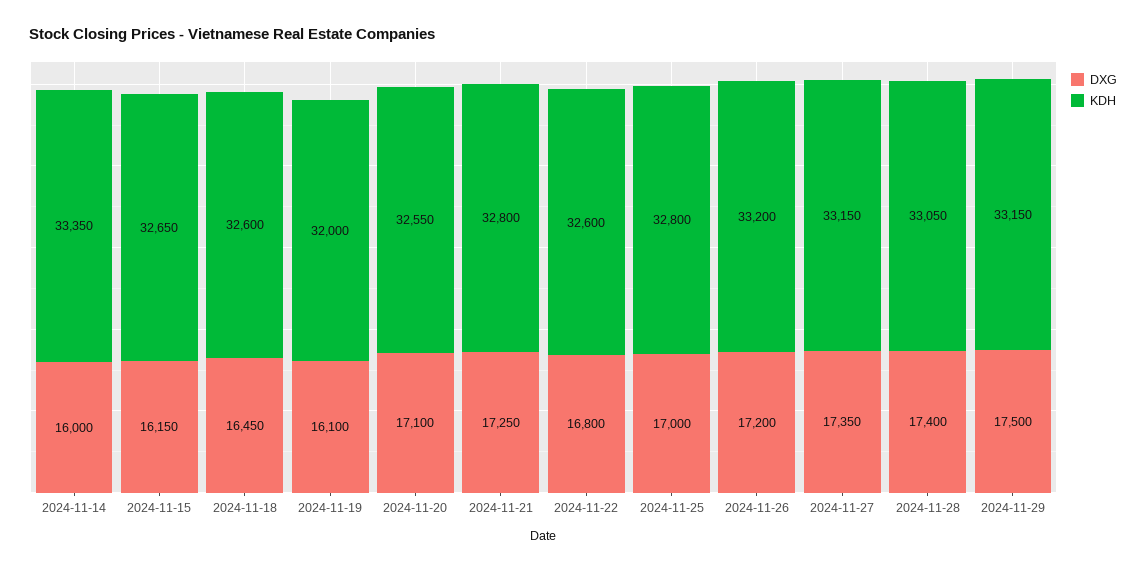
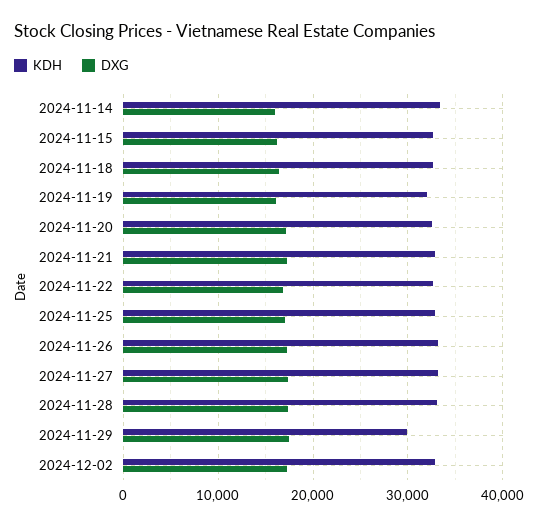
KDH, 2024-11-29: 33150 -> 30000
KDH, 2024-12-02: none -> 33000
DXG, 2024-12-02: none -> 17000

